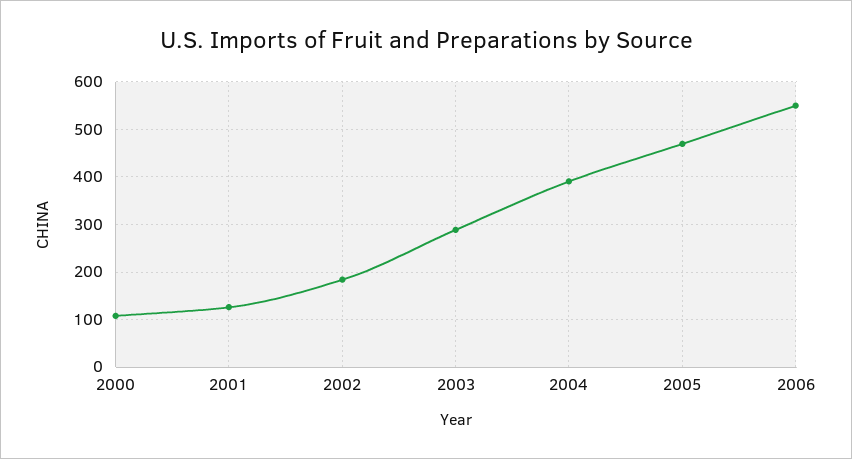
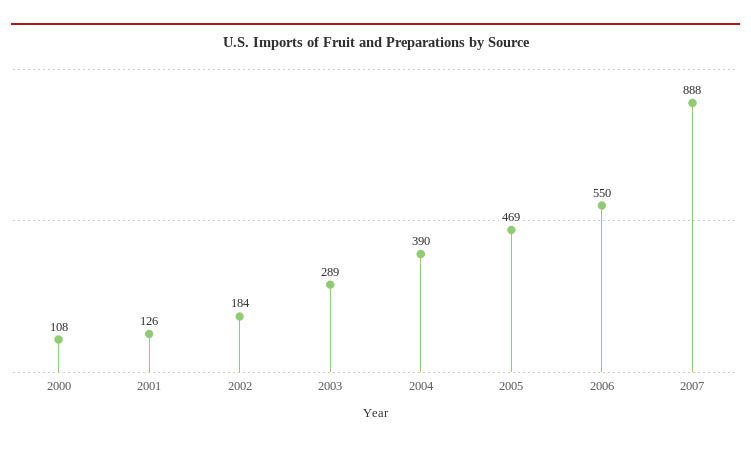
2007: none -> 888

